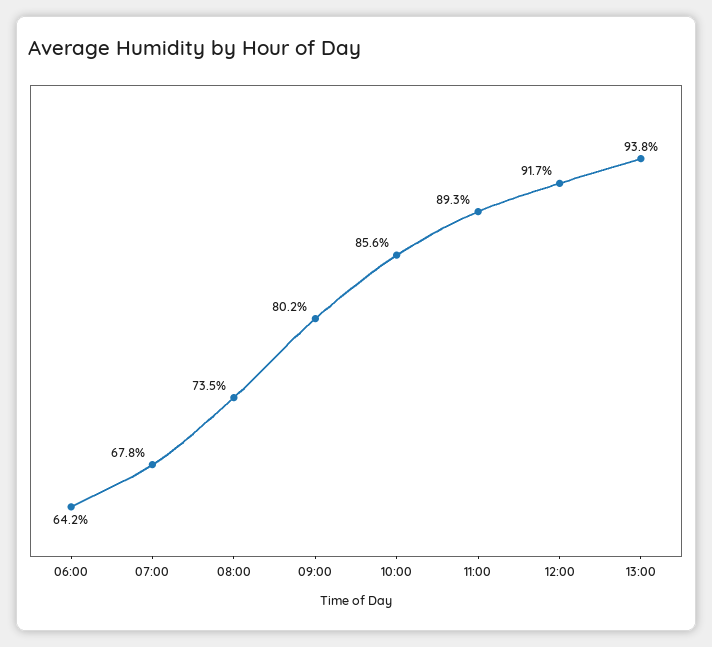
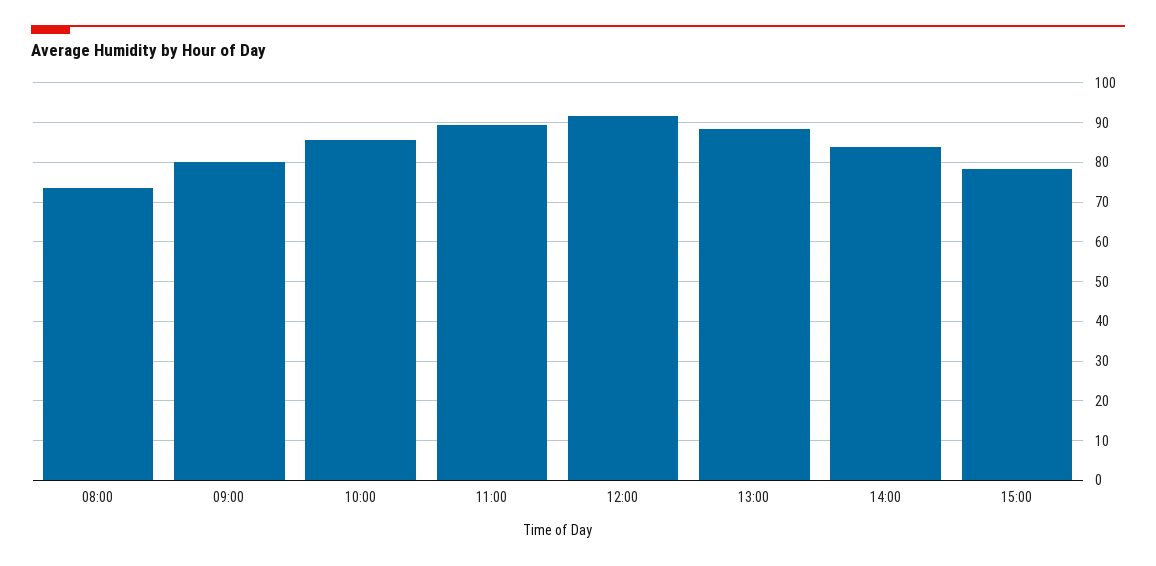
06:00: 64.2 -> none
07:00: 67.8 -> none
13:00: 93.8 -> 88
14:00: none -> 84
15:00: none -> 78

